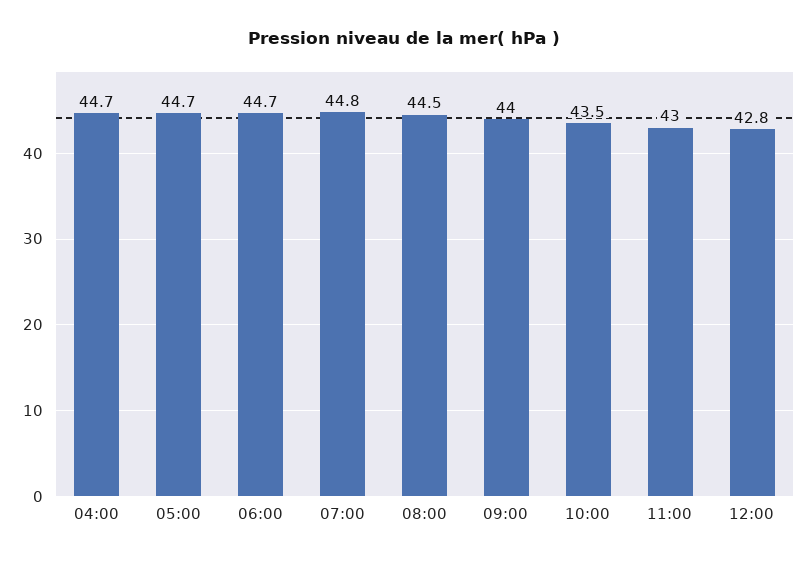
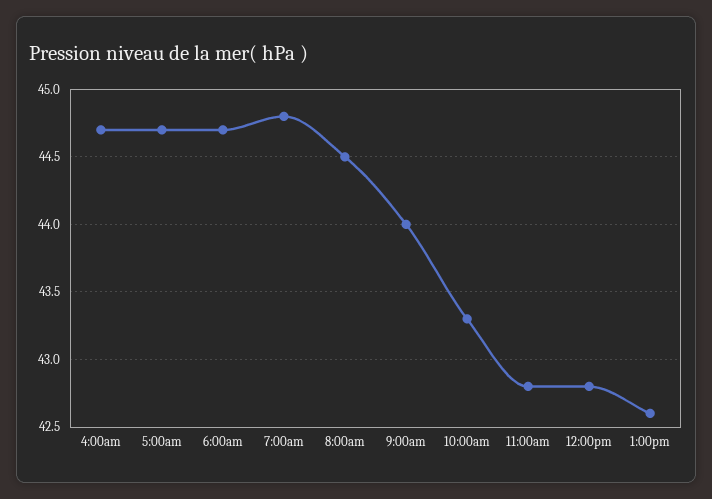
10:00: 43.5 -> 43.3
11:00: 43 -> 42.8
1:00pm: none -> 42.6

